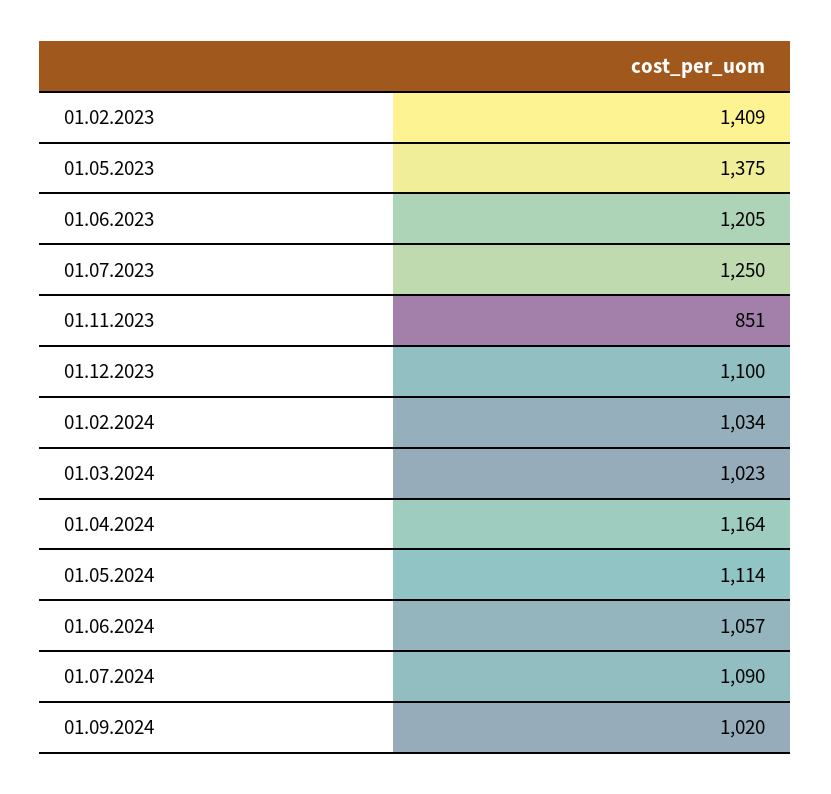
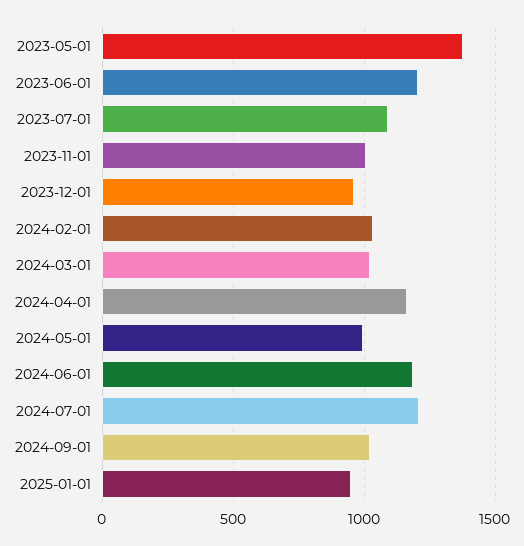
01.02.2023: 1409 -> none
01.07.2023: 1250 -> 1100
01.11.2023: 851 -> 1000
01.12.2023: 1100 -> 950
01.05.2024: 1114 -> 1000
01.06.2024: 1057 -> 1200
01.07.2024: 1090 -> 1200
2025-01-01: none -> 950

